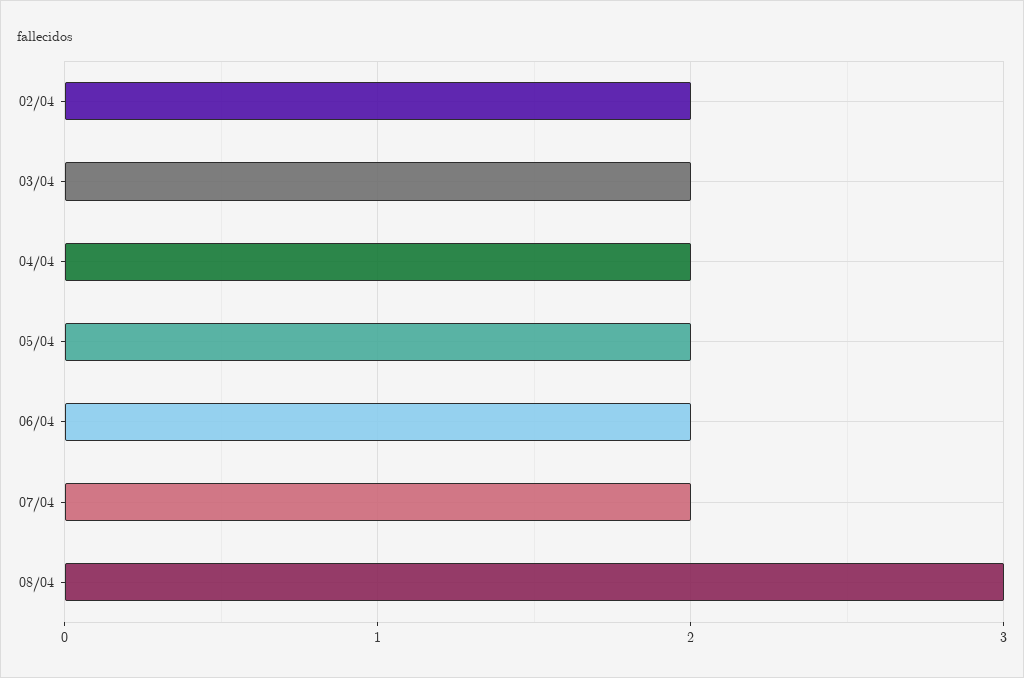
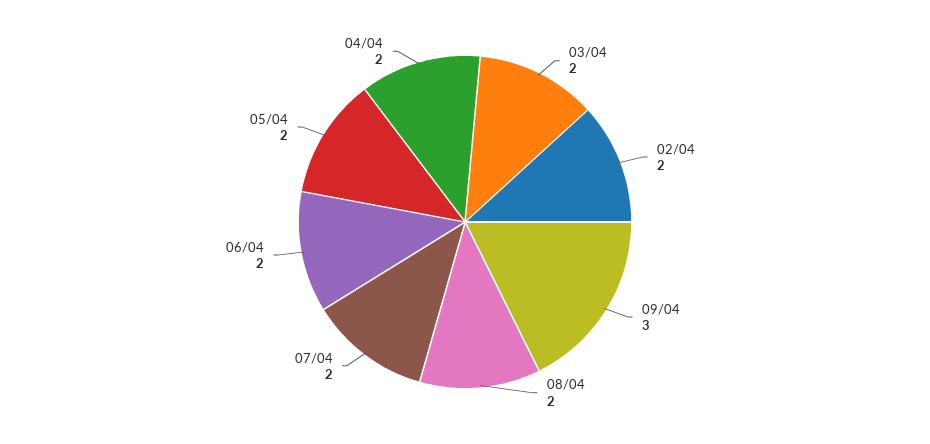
08/04: 3 -> 2
09/04: none -> 3

